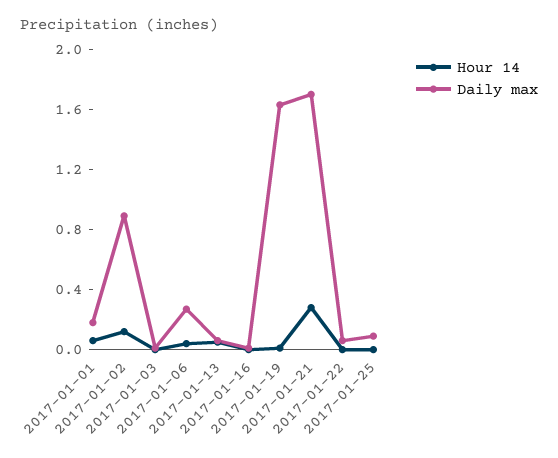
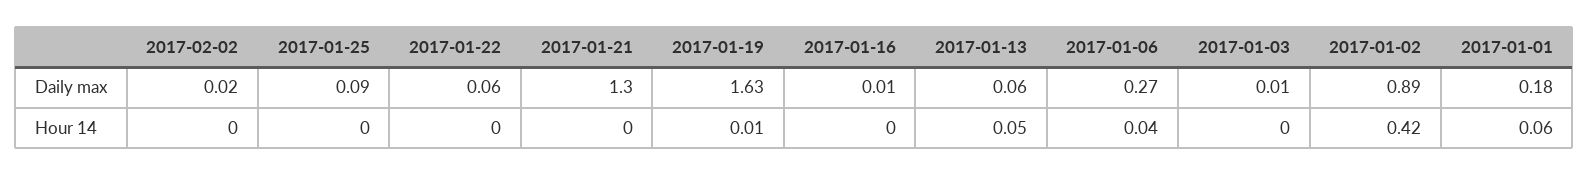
Hour 14, 2017-01-02: 0.1 -> 0.42
Hour 14, 2017-01-21: 0.3 -> 0
Daily max, 2017-01-21: 1.7 -> 1.3
Daily max, 2017-02-02: none -> 0.02
Hour 14, 2017-02-02: none -> 0

